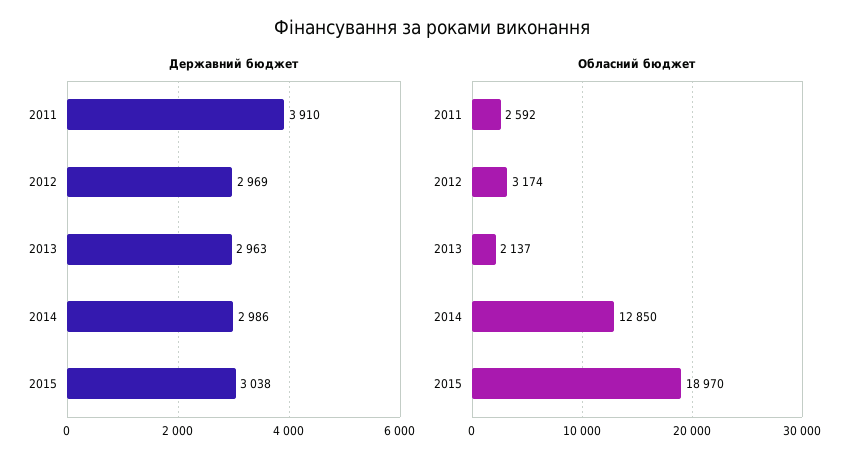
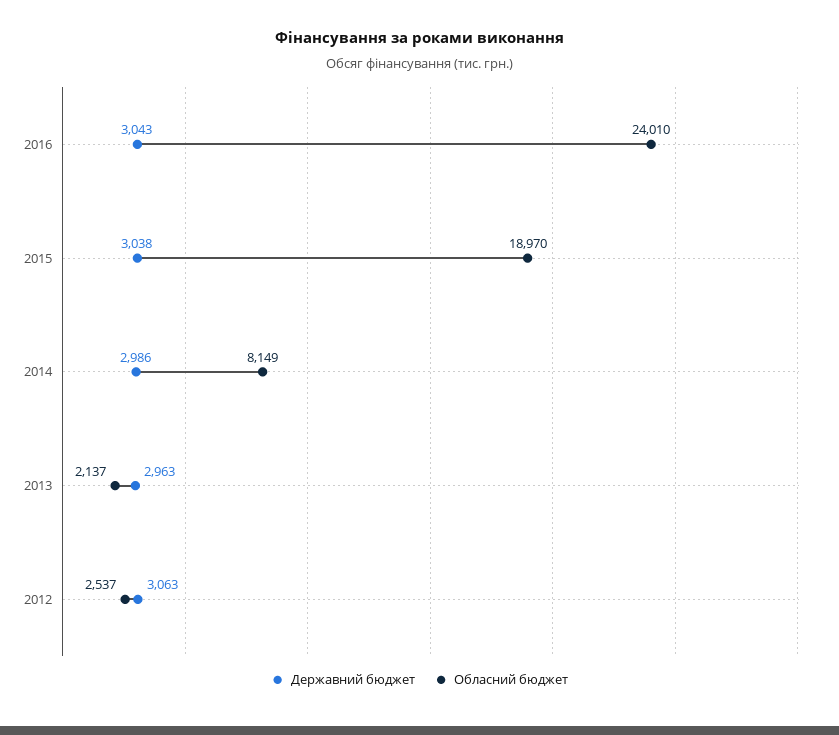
Державний бюджет, 2011: 3910 -> none
Державний бюджет, 2012: 2969 -> 3063
Обласний бюджет, 2011: 2592 -> none
Обласний бюджет, 2012: 3174 -> 2537
Обласний бюджет, 2014: 12850 -> 8149
Державний бюджет, 2016: none -> 3043
Обласний бюджет, 2016: none -> 24010

